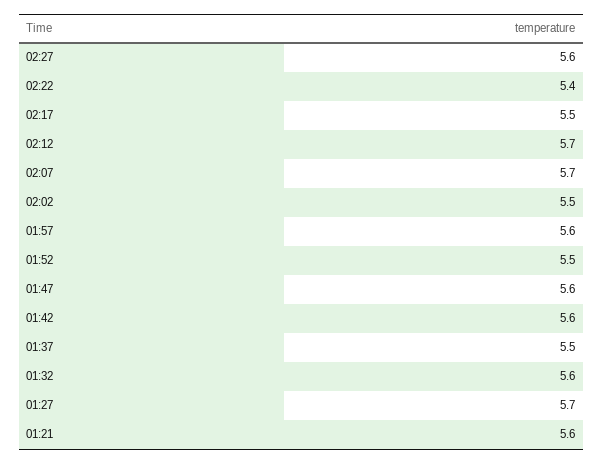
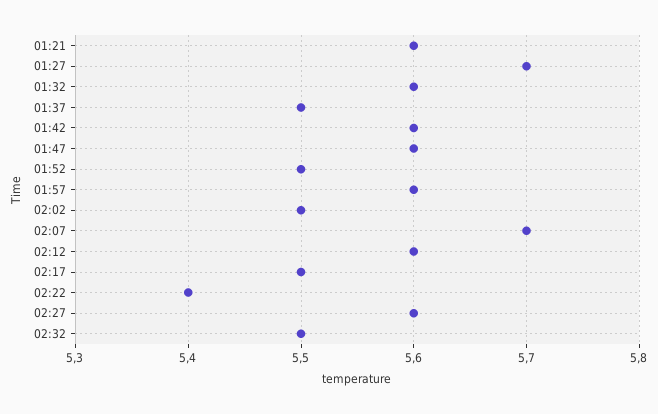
02:12: 5.7 -> 5.6
02:32: none -> 5.5

